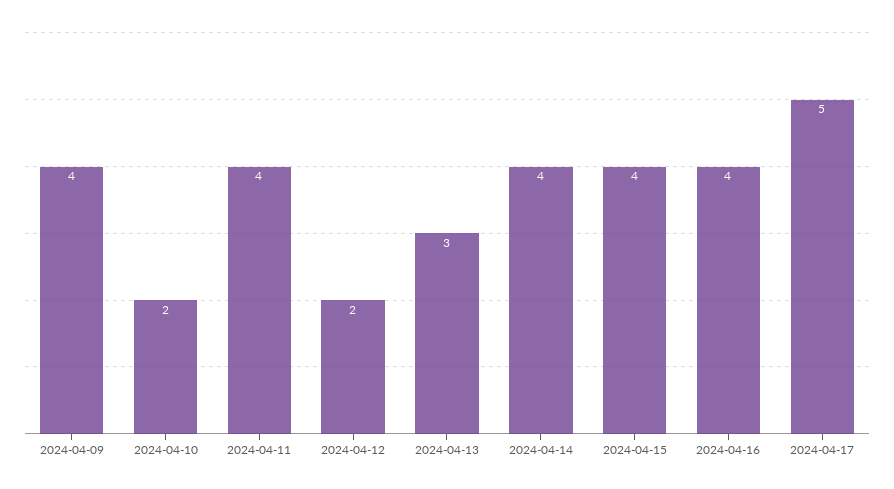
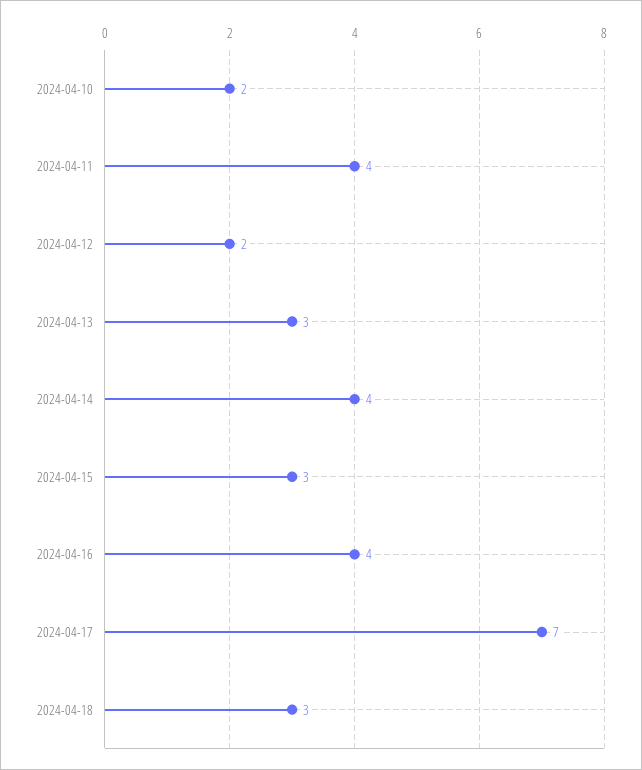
2024-04-09: 4 -> none
2024-04-15: 4 -> 3
2024-04-17: 5 -> 7
2024-04-18: none -> 3

